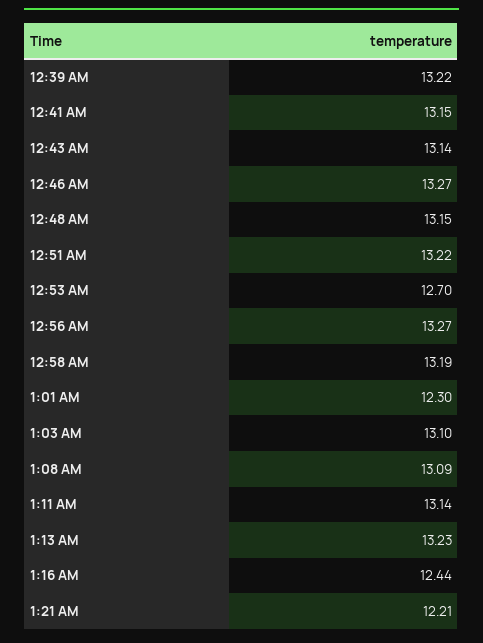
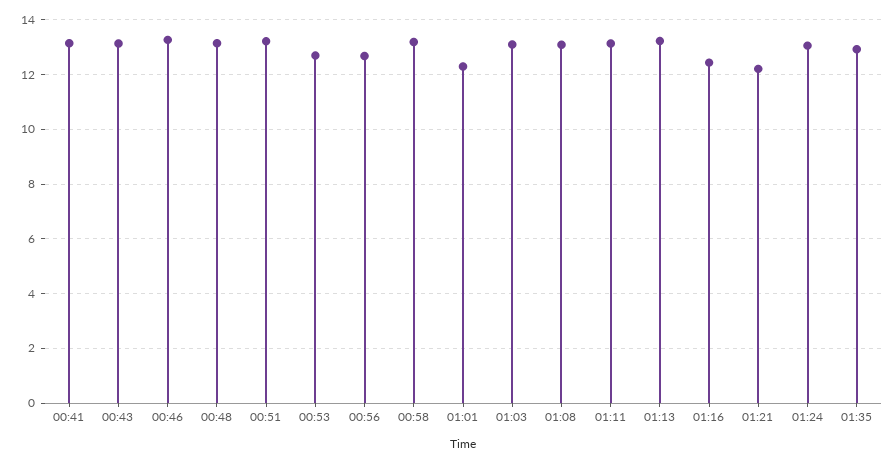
12:39 AM: 13.22 -> none
12:56 AM: 13.27 -> 12.75
01:24: none -> 13
01:35: none -> 13

